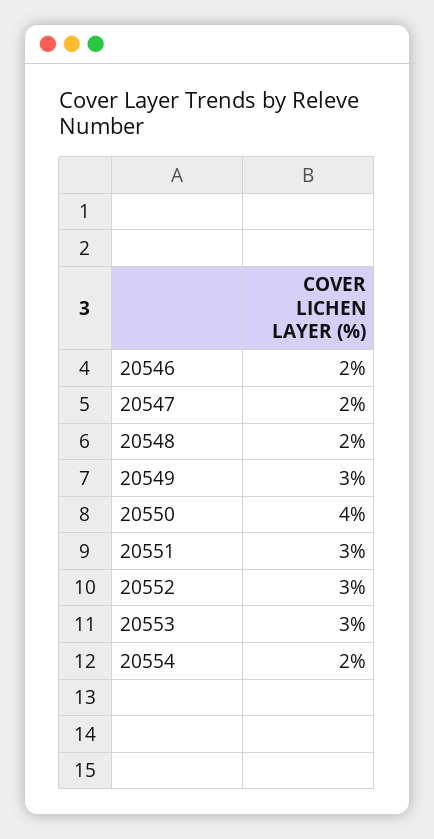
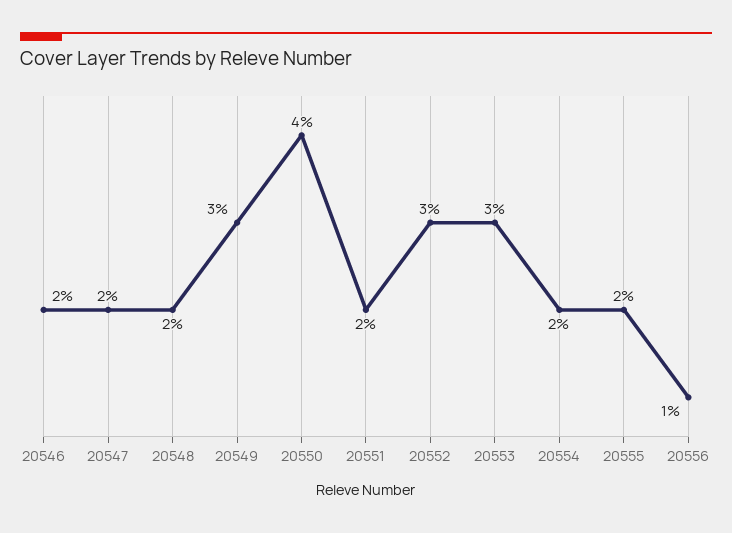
20551: 3 -> 2
20555: none -> 2
20556: none -> 1

